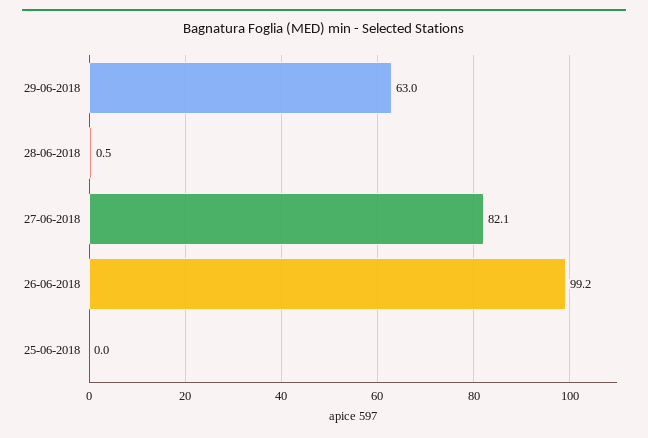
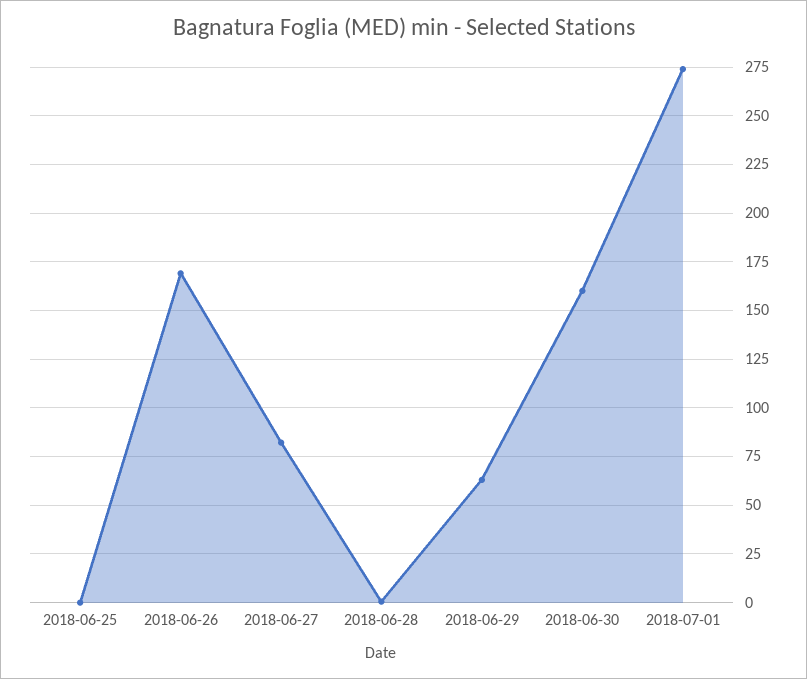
26-06-2018: 99.2 -> 170
2018-06-30: none -> 160
2018-07-01: none -> 275

